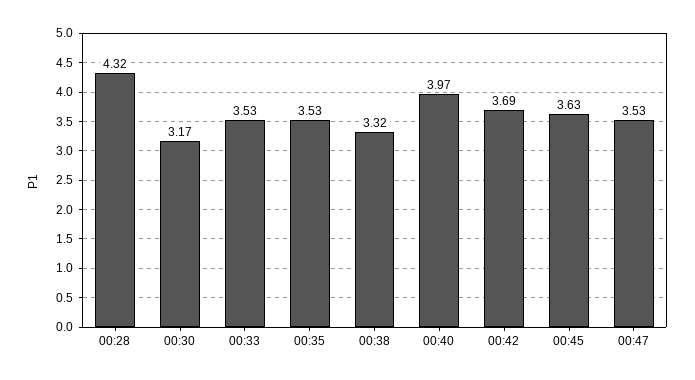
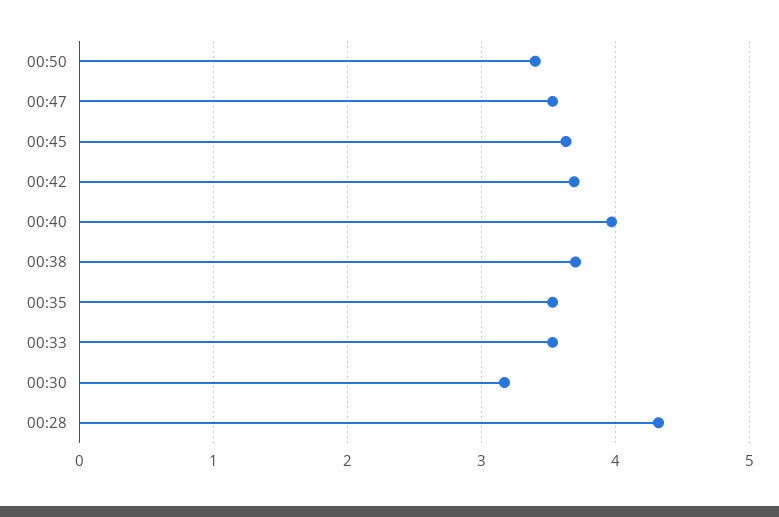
00:38: 3.32 -> 3.7
00:50: none -> 3.4

